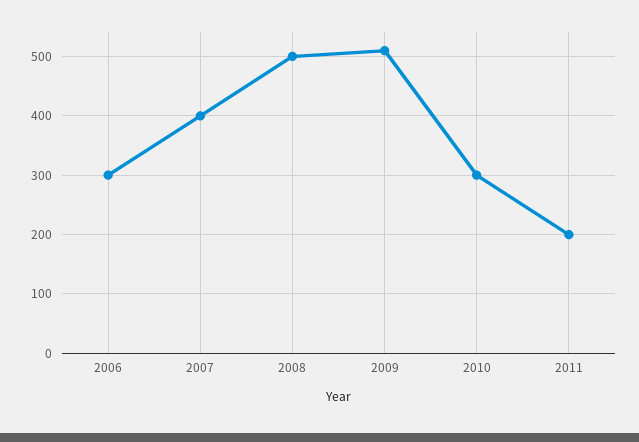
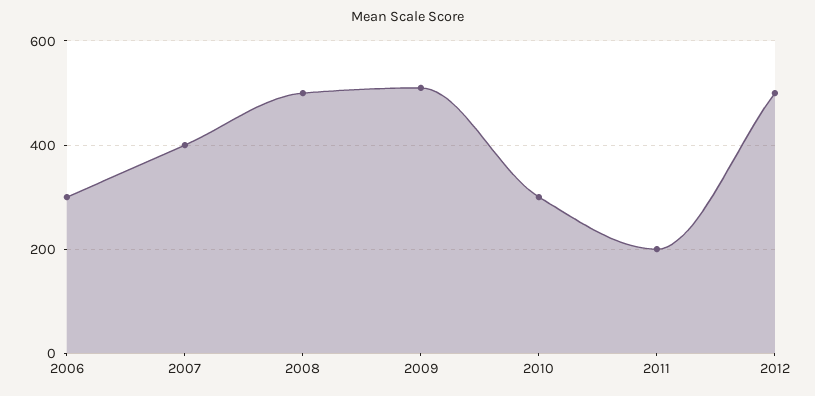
2012: none -> 500

